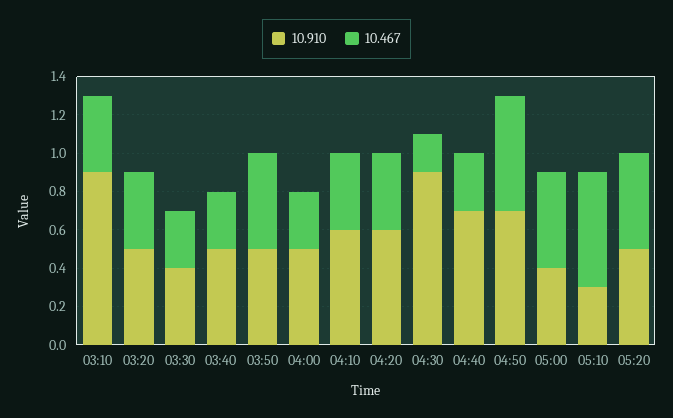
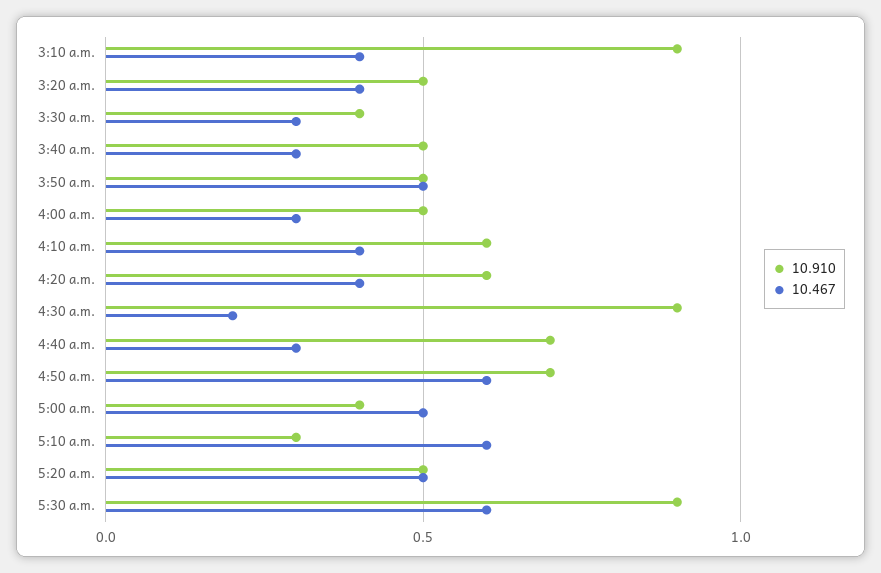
10.910, 5:30 a.m.: none -> 0.9
10.467, 5:30 a.m.: none -> 0.6

